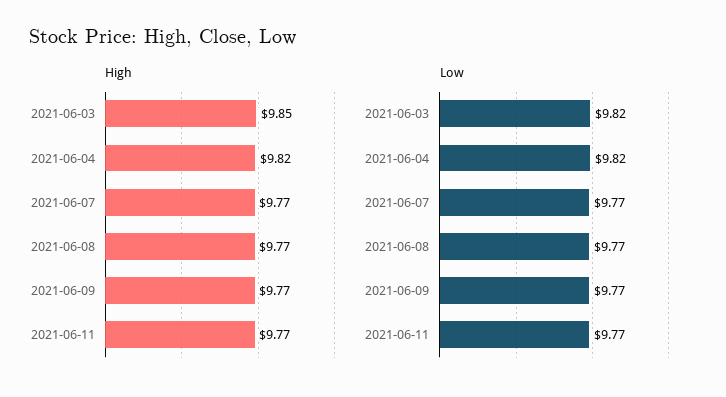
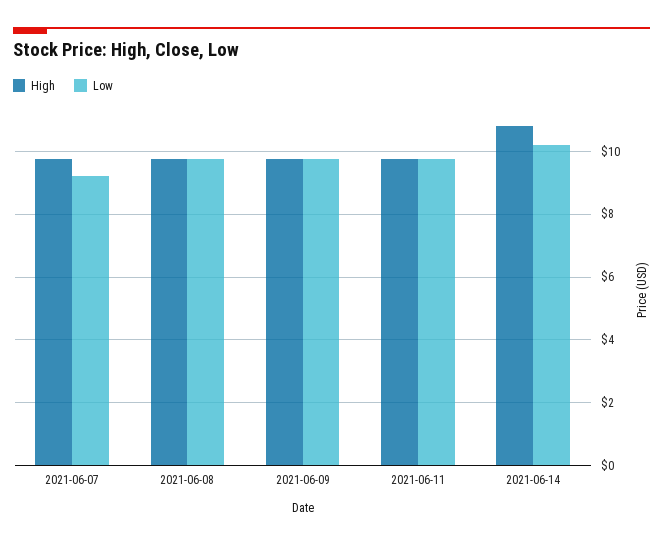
High, 2021-06-03: 9.85 -> none
High, 2021-06-04: 9.82 -> none
Low, 2021-06-03: 9.82 -> none
Low, 2021-06-04: 9.82 -> none
Low, 2021-06-07: 9.77 -> 9.2
High, 2021-06-14: none -> 10.8
Low, 2021-06-14: none -> 10.2

